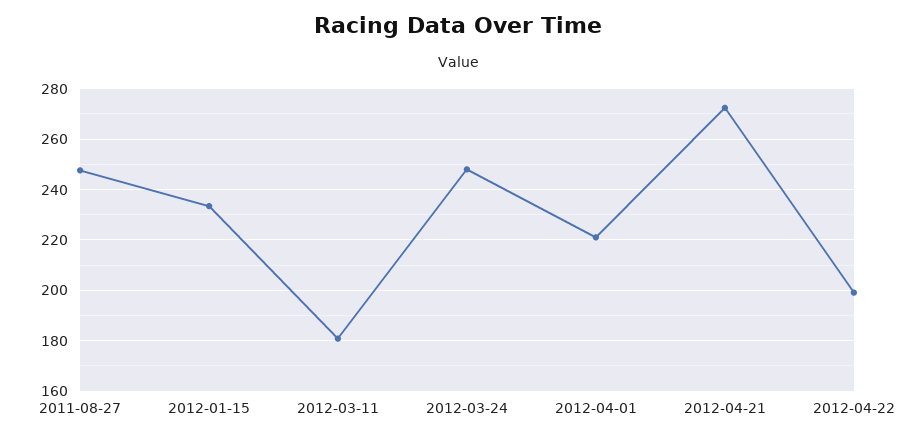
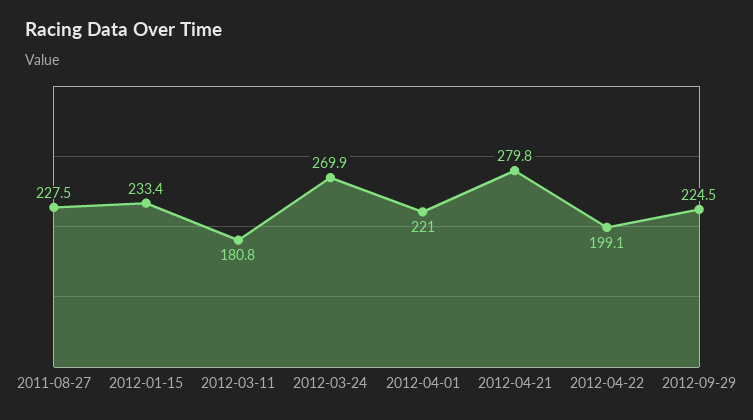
2011-08-27: 247.5 -> 227.5
2012-03-24: 247.5 -> 269.9
2012-04-21: 272.5 -> 279.8
2012-09-29: none -> 224.5

